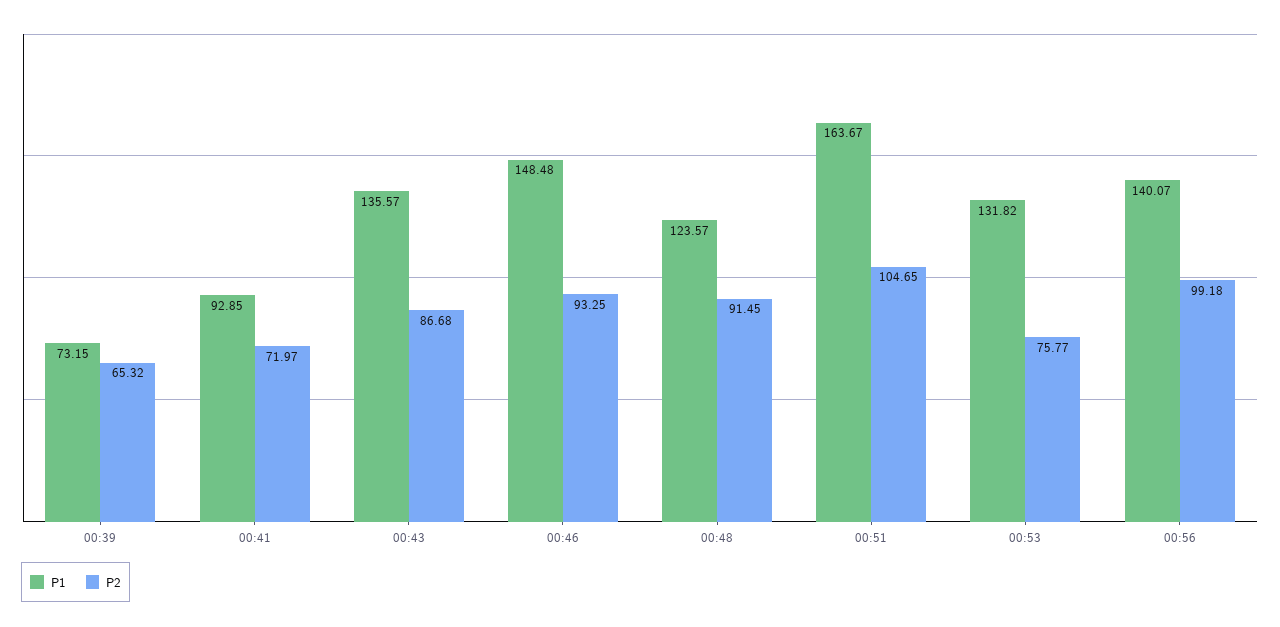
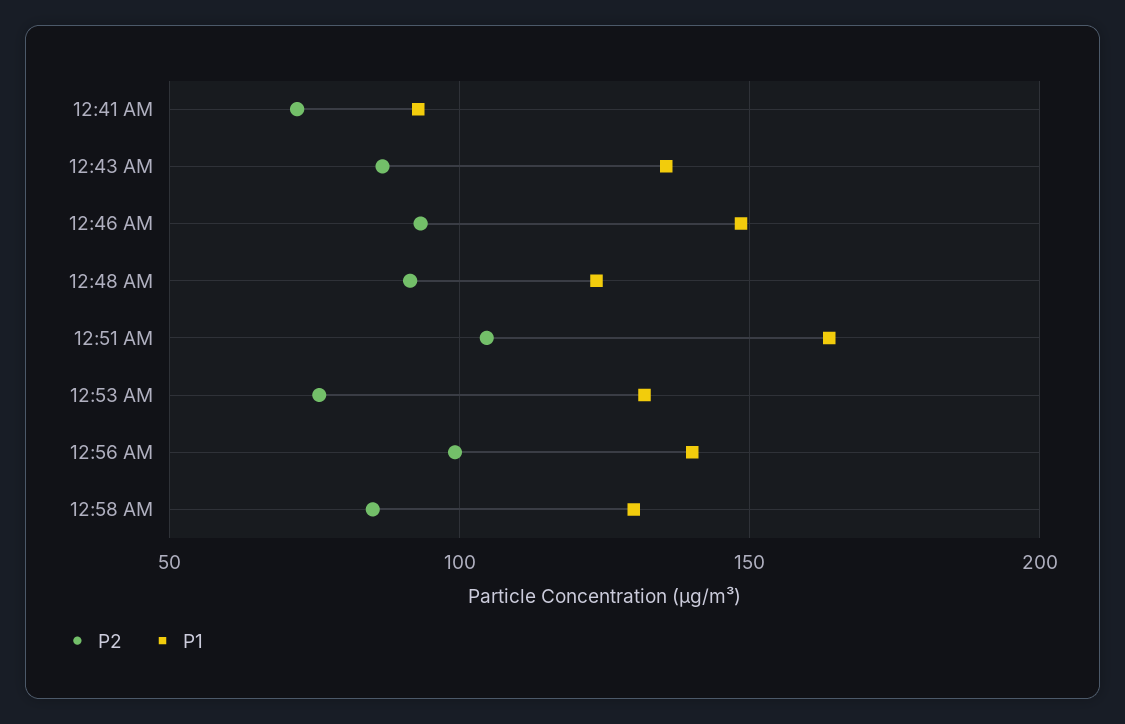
P1, 00:39: 73.15 -> none
P2, 00:39: 65.32 -> none
P2, 12:58 AM: none -> 85
P1, 12:58 AM: none -> 130

